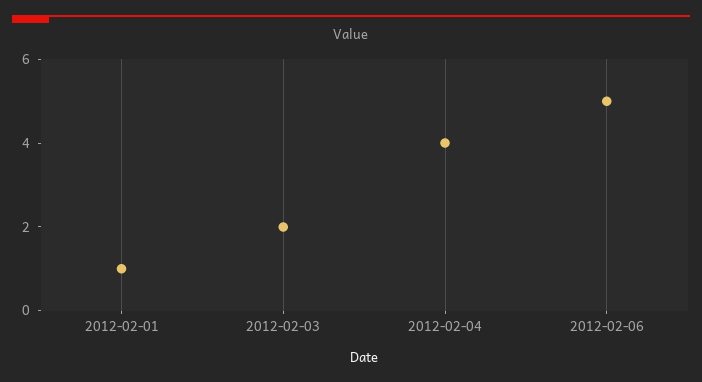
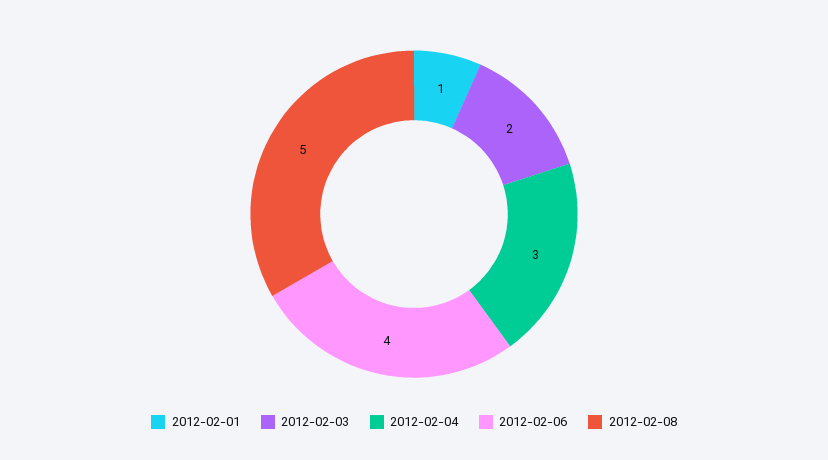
2012-02-04: 4 -> 3
2012-02-06: 5 -> 4
2012-02-08: none -> 5

